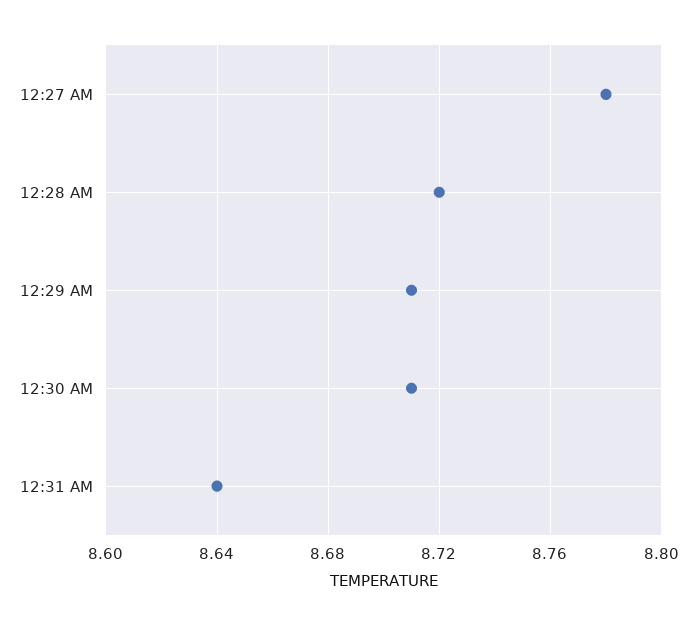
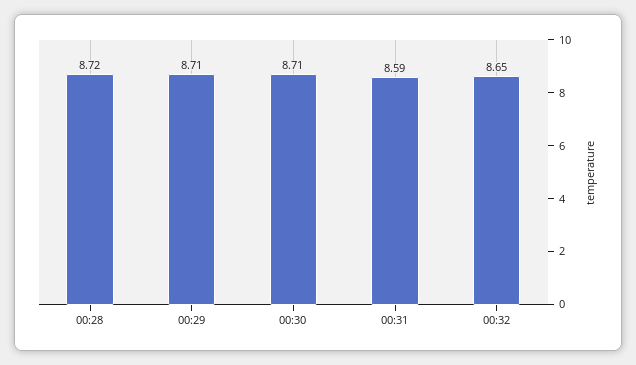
12:27 AM: 8.78 -> none
12:31 AM: 8.64 -> 8.59
00:32: none -> 8.65

